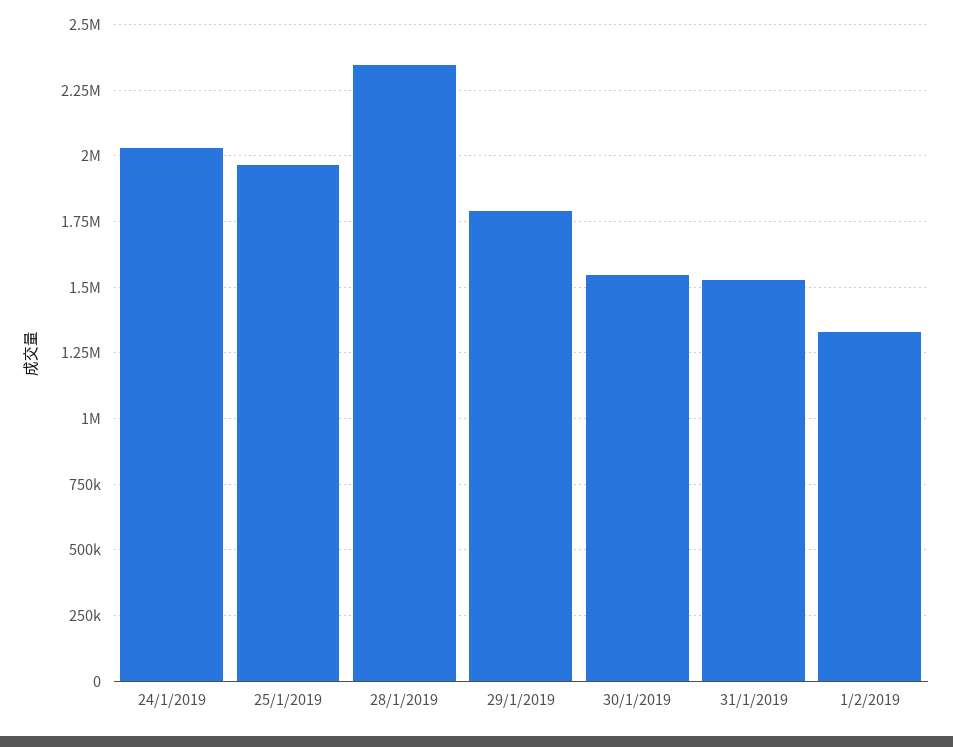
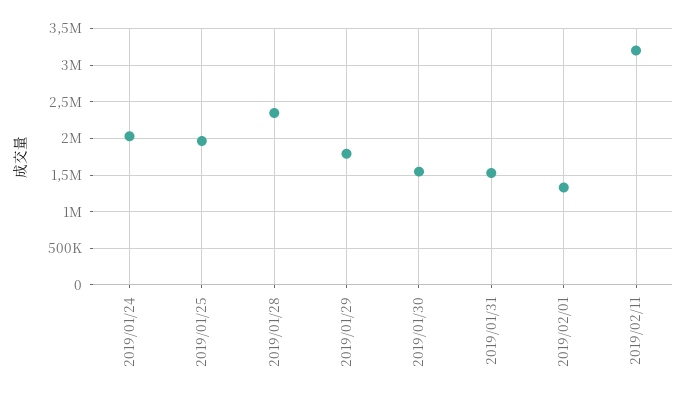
2019/02/11: none -> 3200000

